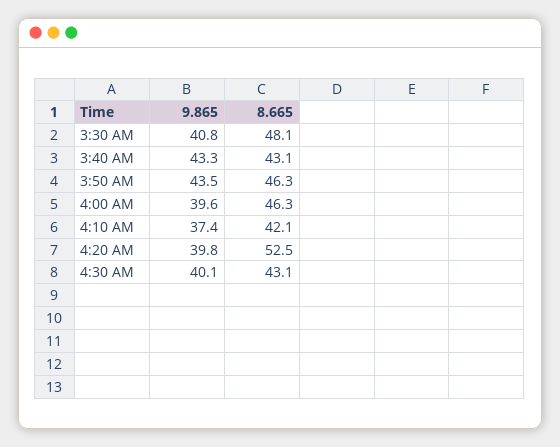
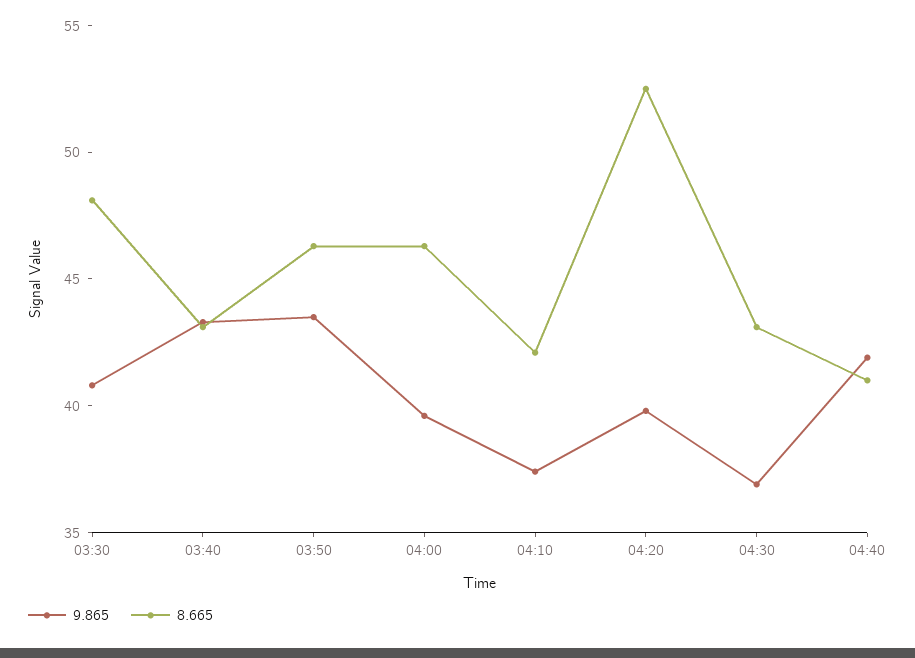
9.865, 4:30 AM: 40.1 -> 37
9.865, 04:40: none -> 42
8.665, 04:40: none -> 41

